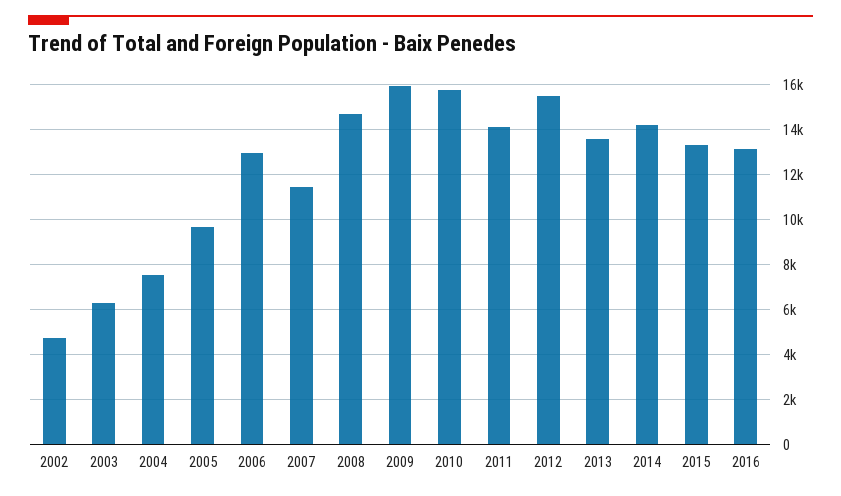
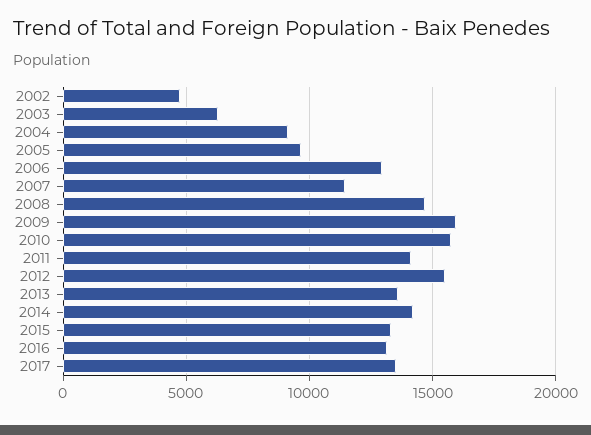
2004: 7500 -> 9000
2017: none -> 13500

